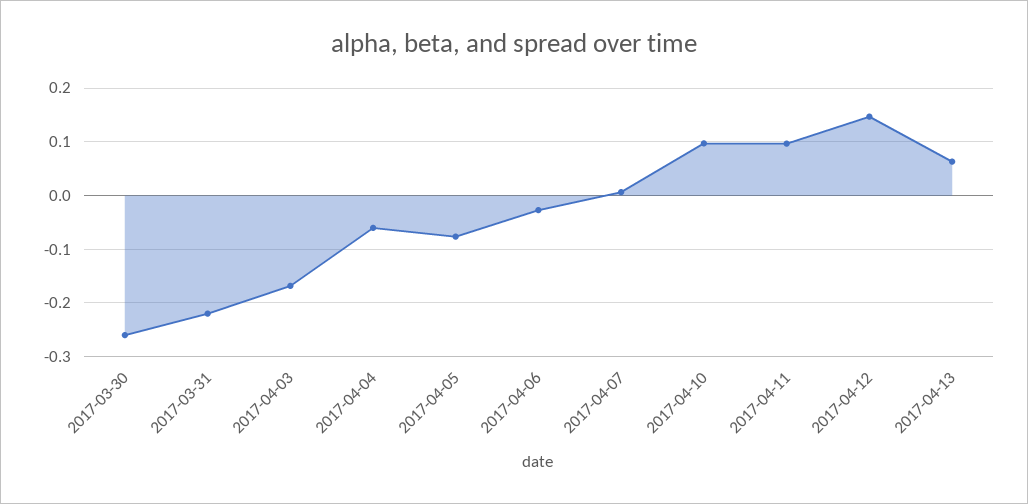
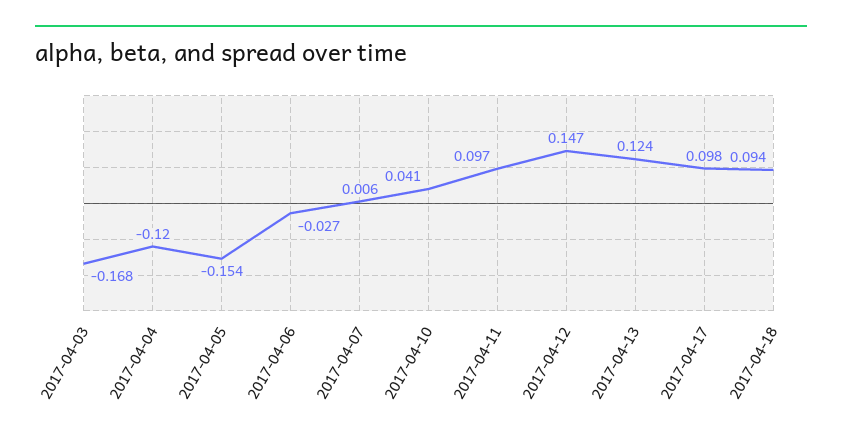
2017-03-30: -0.26 -> none
2017-03-31: -0.22 -> none
2017-04-04: -0.06 -> -0.12
2017-04-05: -0.08 -> -0.154
2017-04-10: 0.1 -> 0.041
2017-04-13: 0.06 -> 0.124
2017-04-17: none -> 0.098
2017-04-18: none -> 0.094

